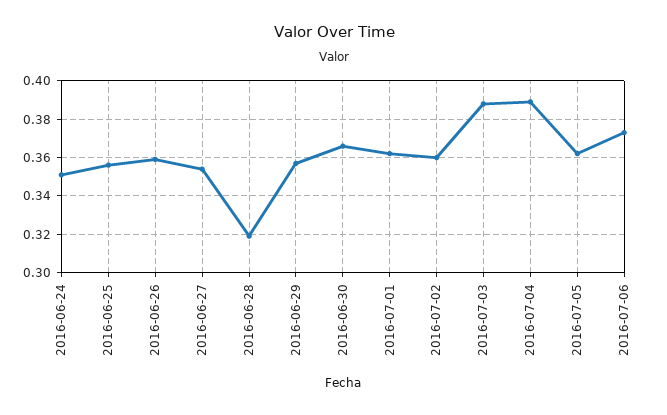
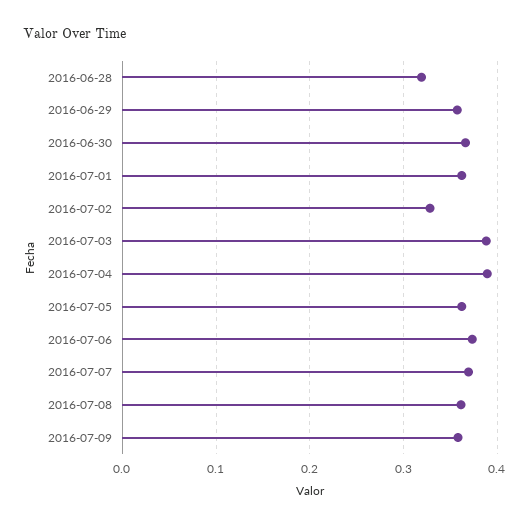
2016-06-24: 0.35 -> none
2016-06-25: 0.355 -> none
2016-06-26: 0.36 -> none
2016-06-27: 0.355 -> none
2016-07-02: 0.36 -> 0.33
2016-07-07: none -> 0.37
2016-07-08: none -> 0.36
2016-07-09: none -> 0.36

